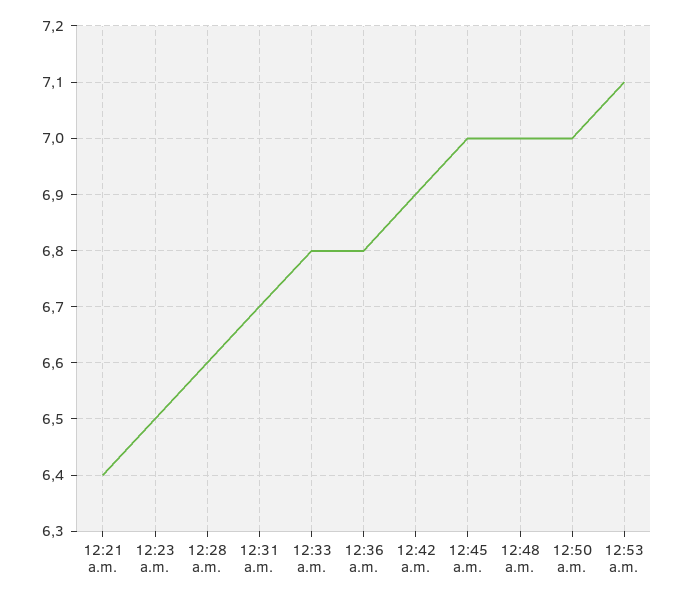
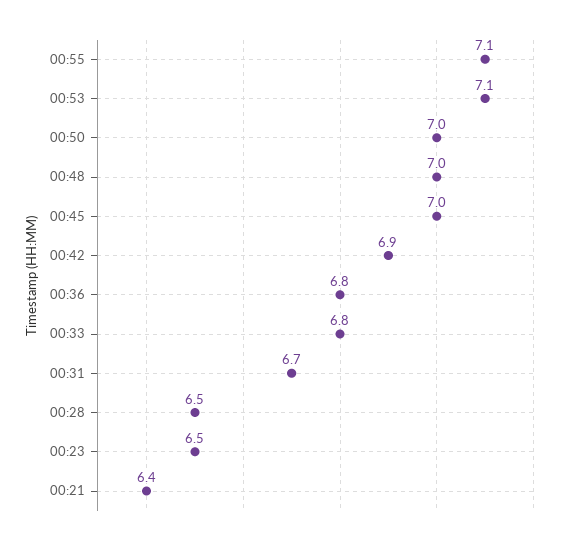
12:28 a.m.: 6.6 -> 6.5
00:55: none -> 7.1

